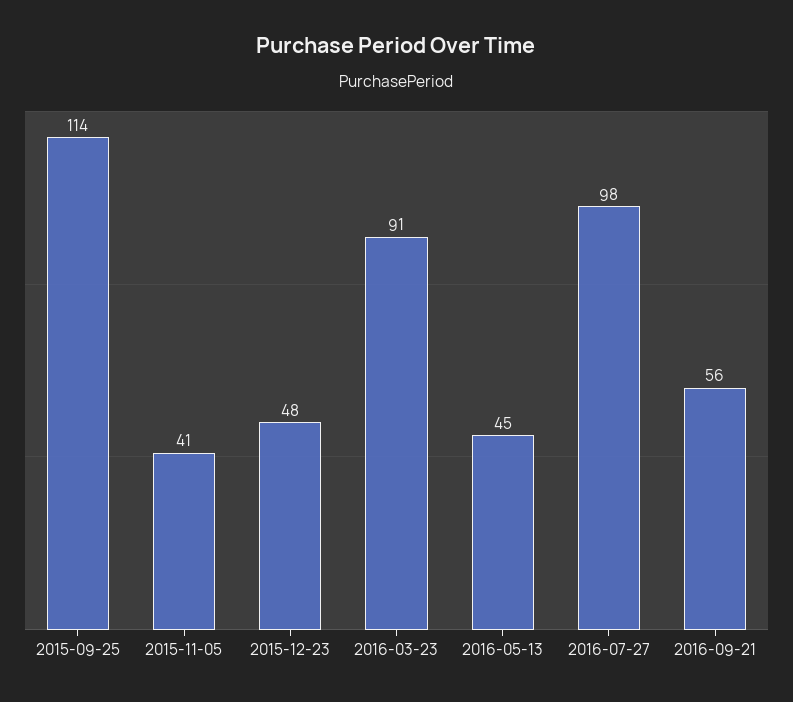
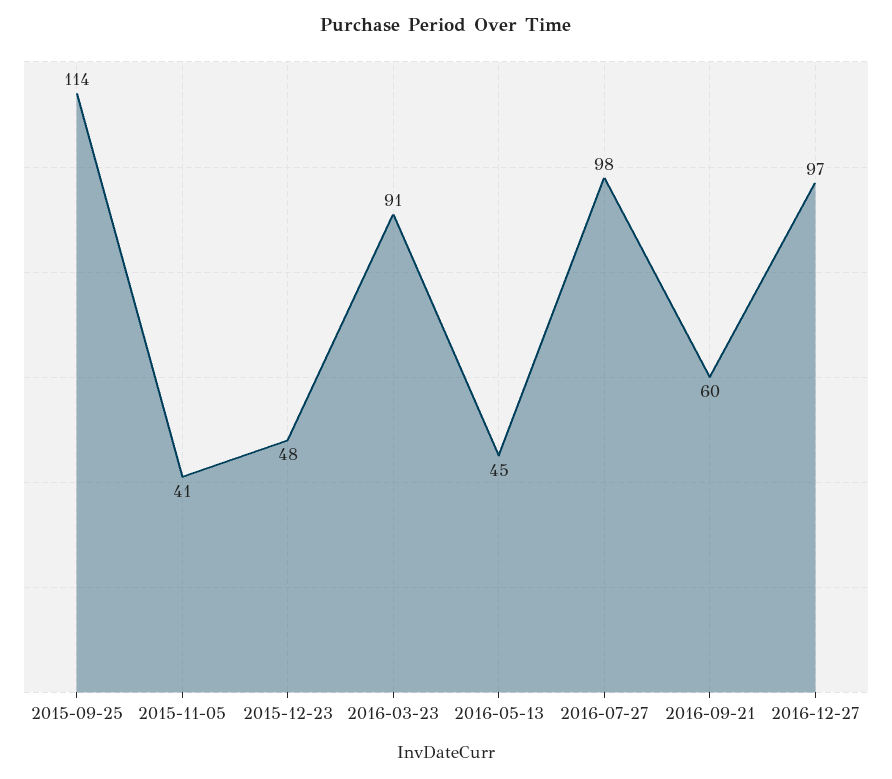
2016-09-21: 56 -> 60
2016-12-27: none -> 97

